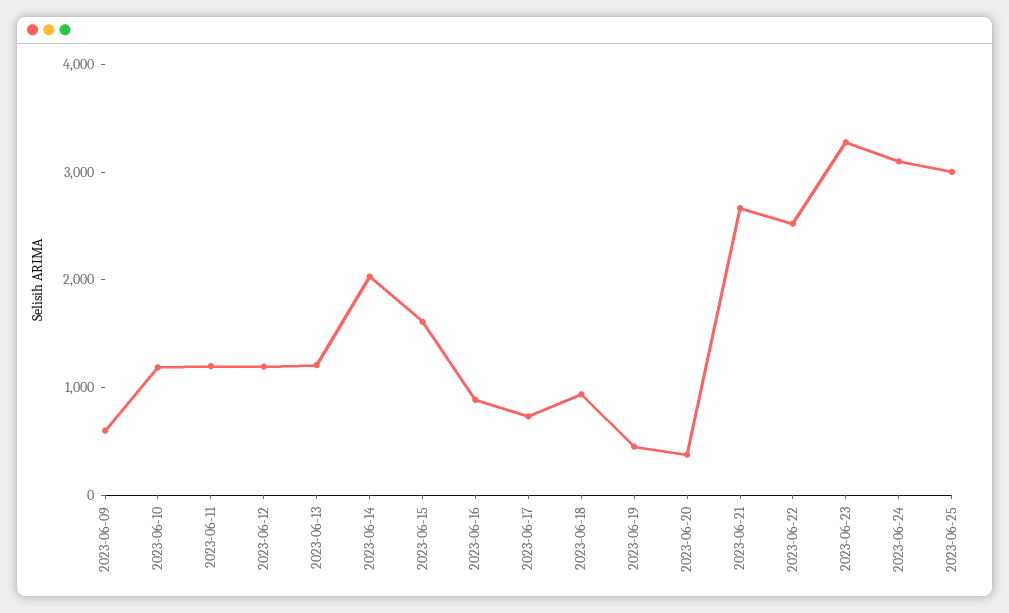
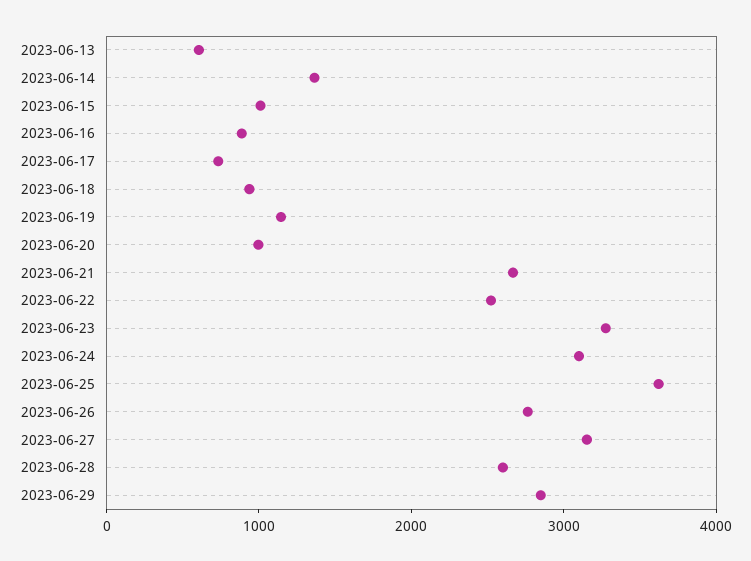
2023-06-09: 600 -> none
2023-06-10: 1200 -> none
2023-06-11: 1200 -> none
2023-06-12: 1200 -> none
2023-06-13: 1200 -> 600
2023-06-14: 2000 -> 1400
2023-06-15: 1600 -> 1000
2023-06-19: 400 -> 1200
2023-06-20: 400 -> 1000
2023-06-25: 3000 -> 3600
2023-06-26: none -> 2800
2023-06-27: none -> 3200
2023-06-28: none -> 2600
2023-06-29: none -> 2800

